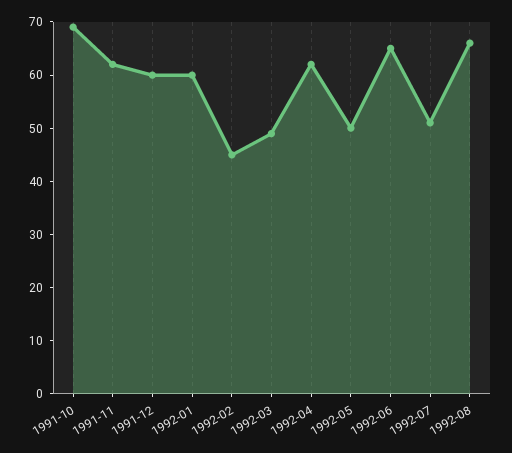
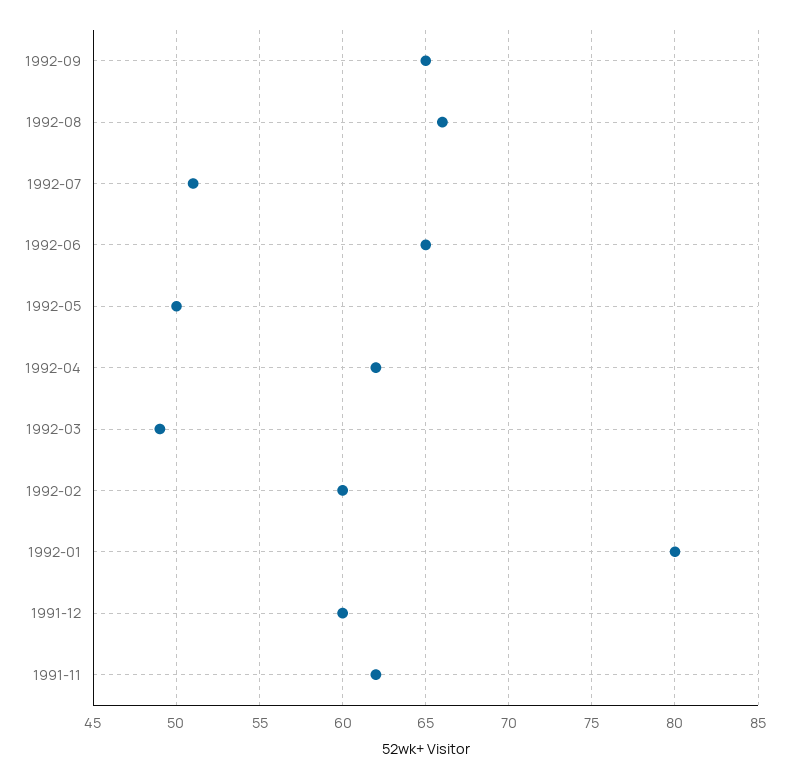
1991-10: 70 -> none
1992-01: 60 -> 80
1992-02: 45 -> 60
1992-09: none -> 65

